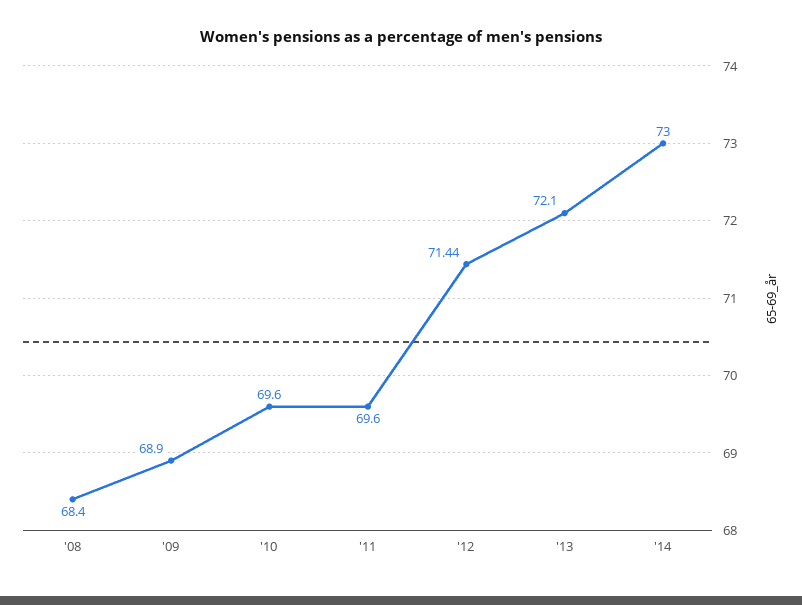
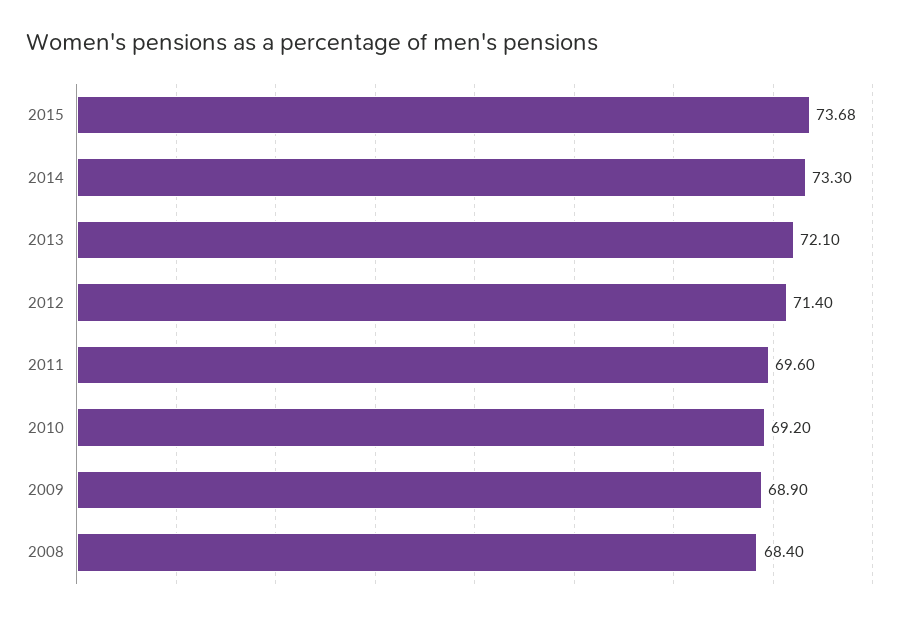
'10: 69.6 -> 69.2
'12: 71.44 -> 71.4
'14: 73 -> 73.3
2015: none -> 73.68

